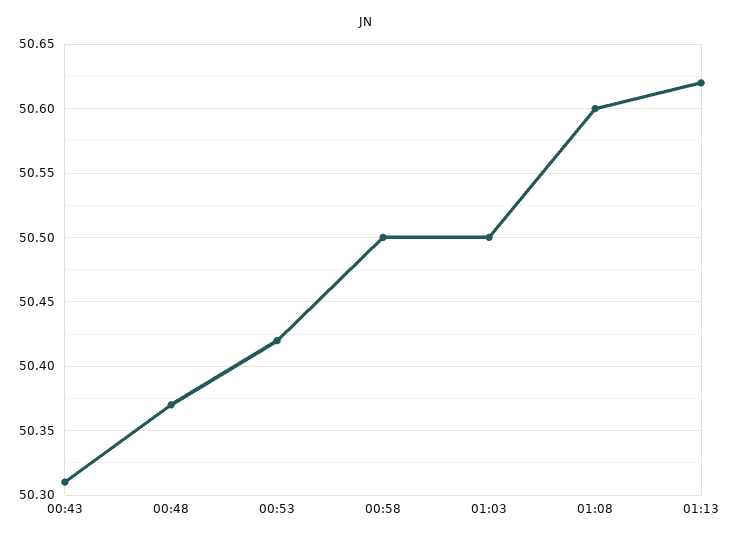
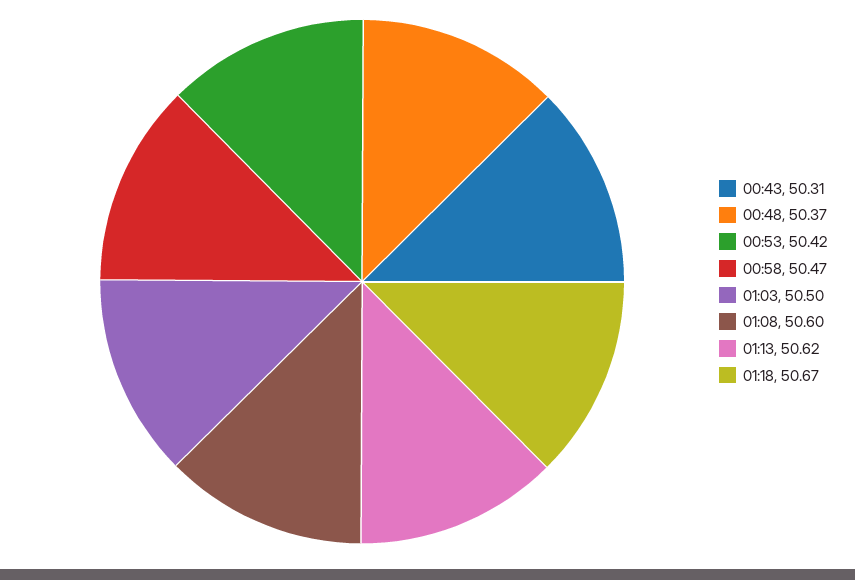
00:58: 50.5 -> 50.47
01:18: none -> 50.67

